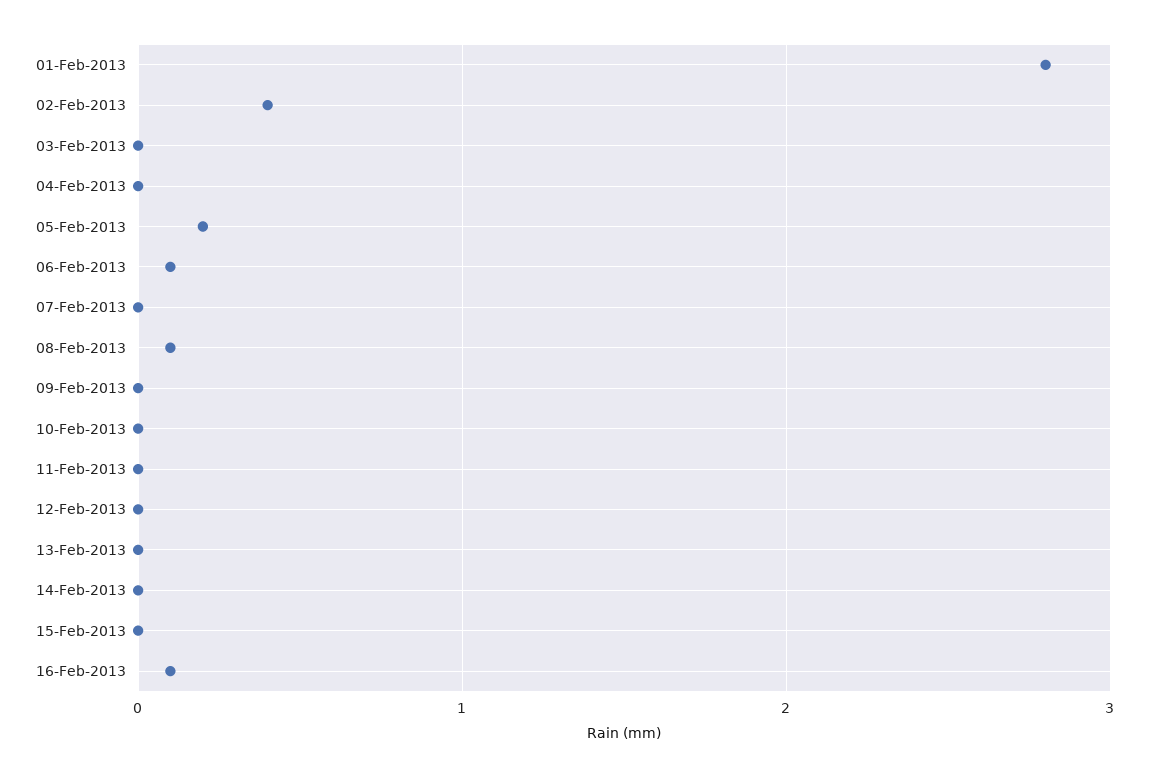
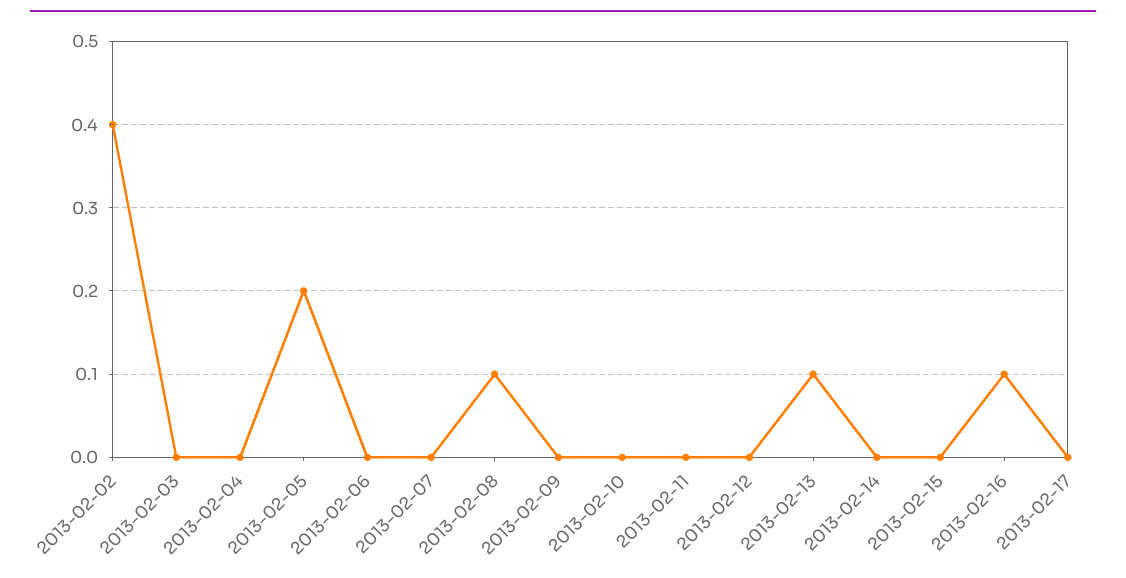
01-Feb-2013: 2.8 -> none
06-Feb-2013: 0.1 -> 0
13-Feb-2013: 0 -> 0.1
2013-02-17: none -> 0

